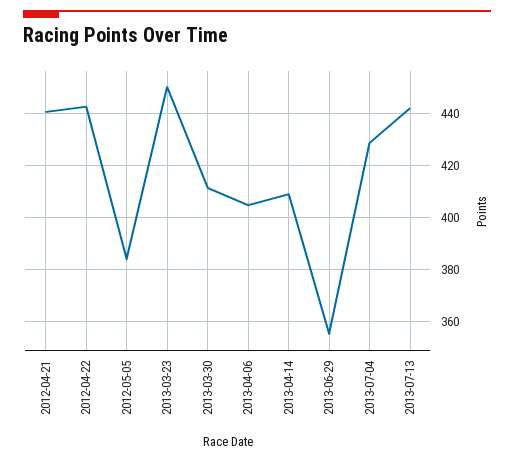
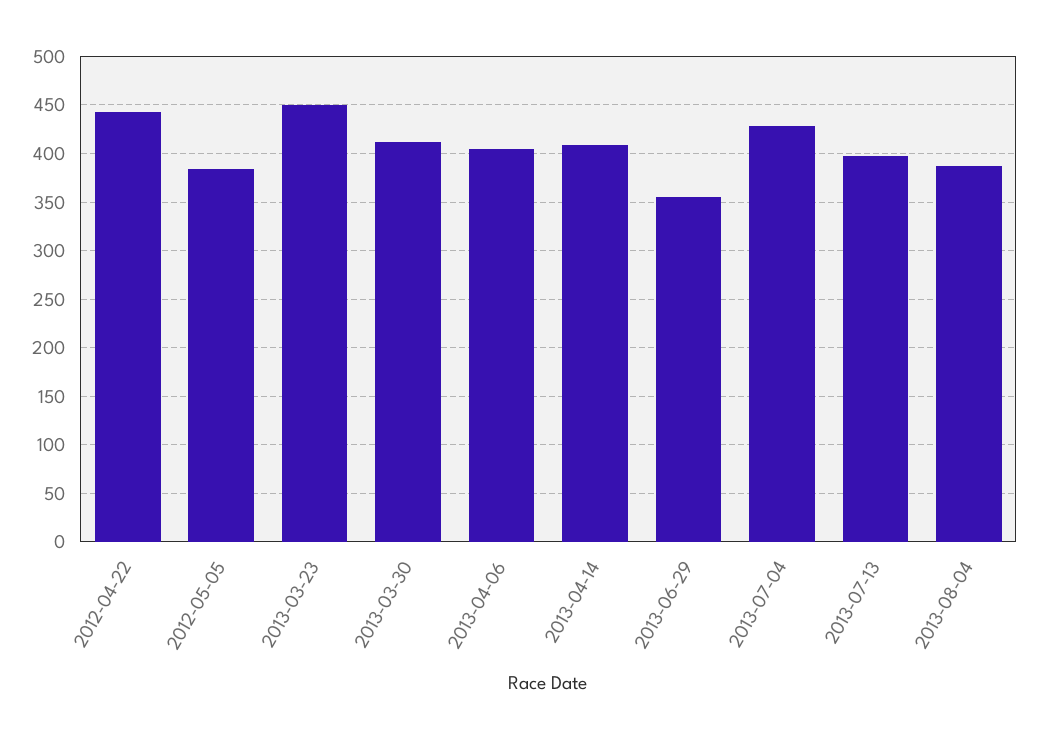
2012-04-21: 440 -> none
2013-07-13: 442.5 -> 400
2013-08-04: none -> 390

